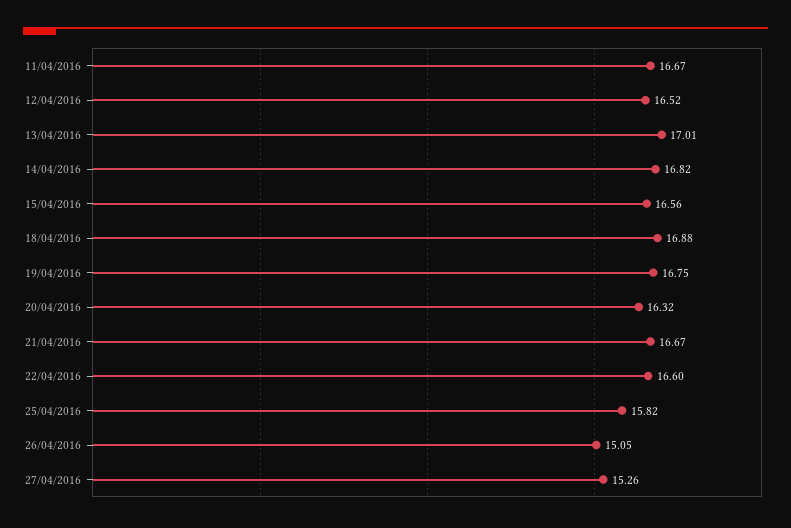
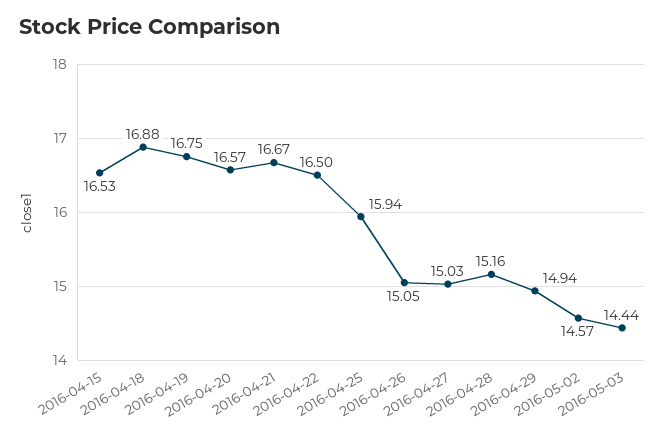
11/04/2016: 16.67 -> none
12/04/2016: 16.52 -> none
13/04/2016: 17.01 -> none
14/04/2016: 16.82 -> none
15/04/2016: 16.56 -> 16.53
20/04/2016: 16.32 -> 16.57
22/04/2016: 16.6 -> 16.5
25/04/2016: 15.82 -> 15.94
27/04/2016: 15.26 -> 15.03
2016-04-28: none -> 15.16
2016-04-29: none -> 14.94
2016-05-02: none -> 14.57
2016-05-03: none -> 14.44

